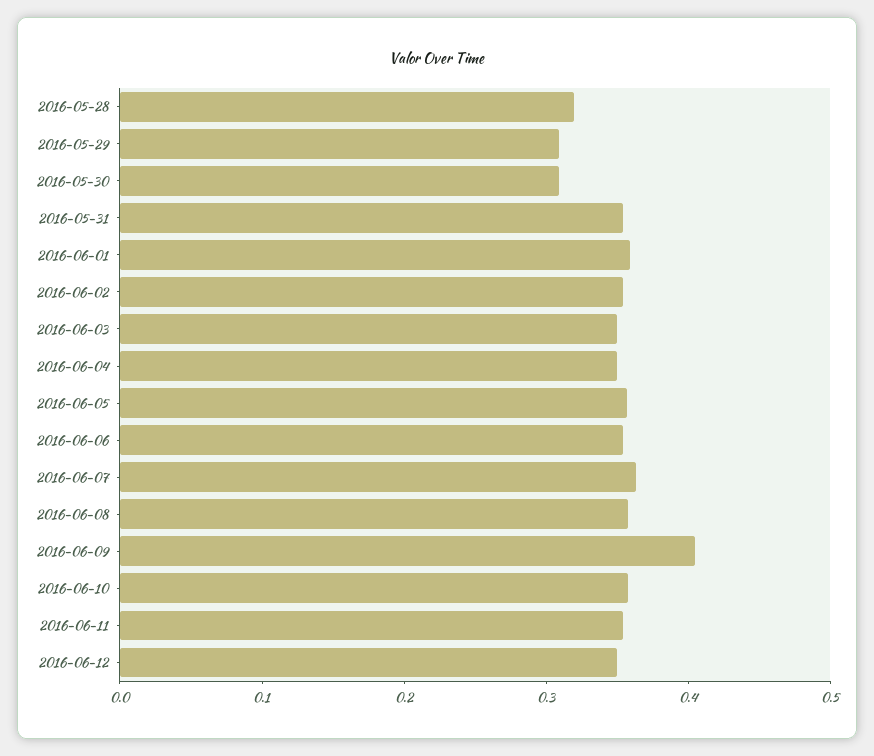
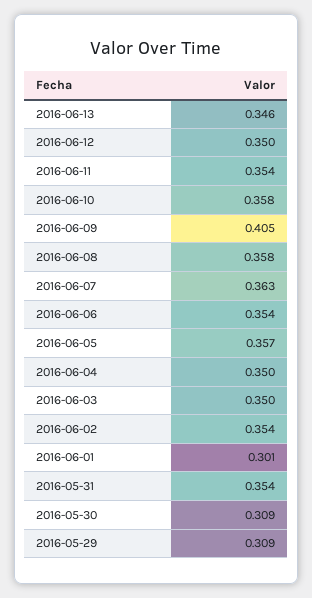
2016-05-28: 0.32 -> none
2016-06-01: 0.36 -> 0.301
2016-06-13: none -> 0.346

